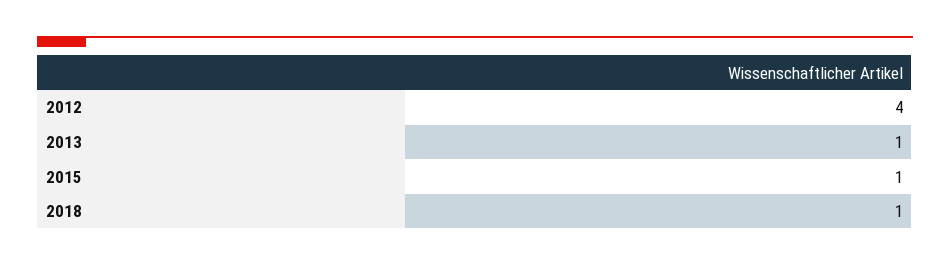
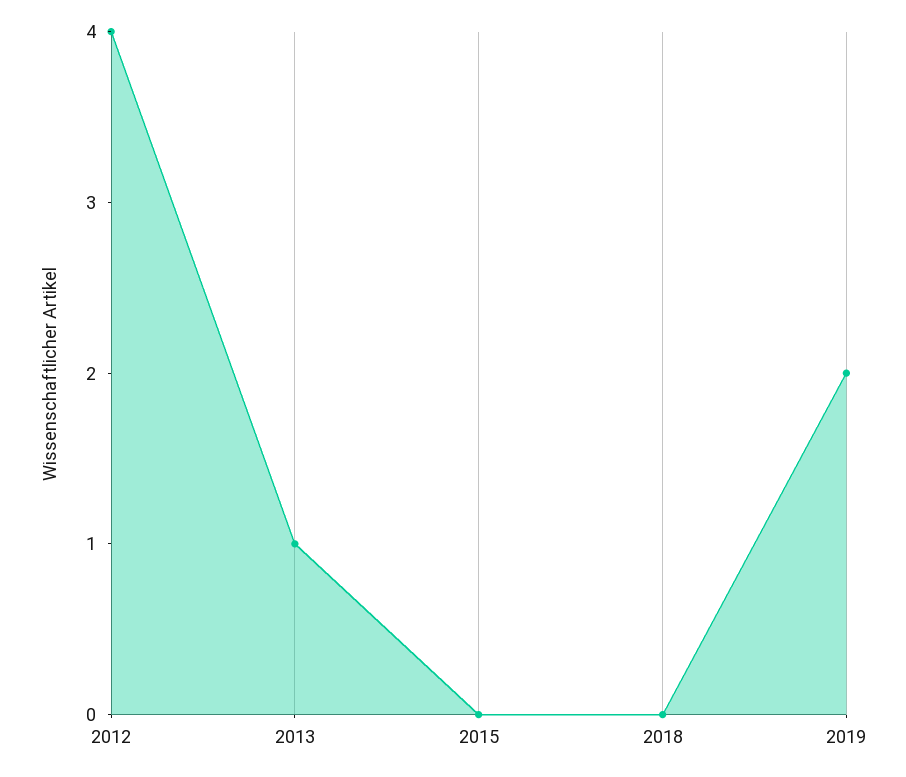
2015: 1 -> 0
2018: 1 -> 0
2019: none -> 2

